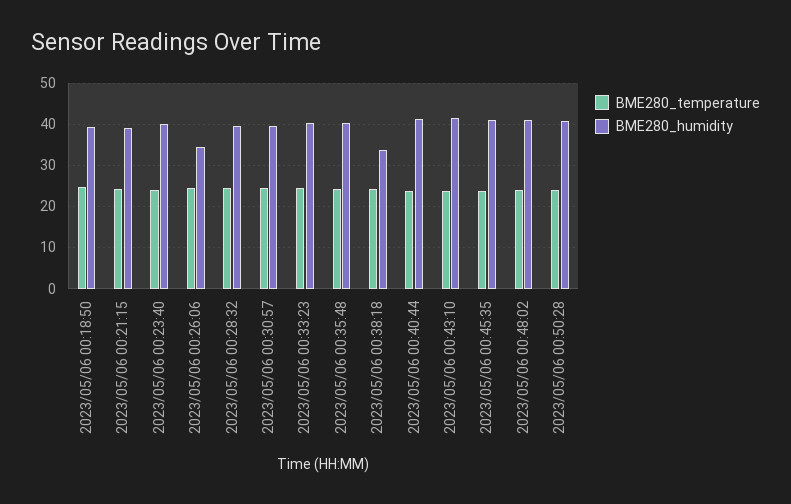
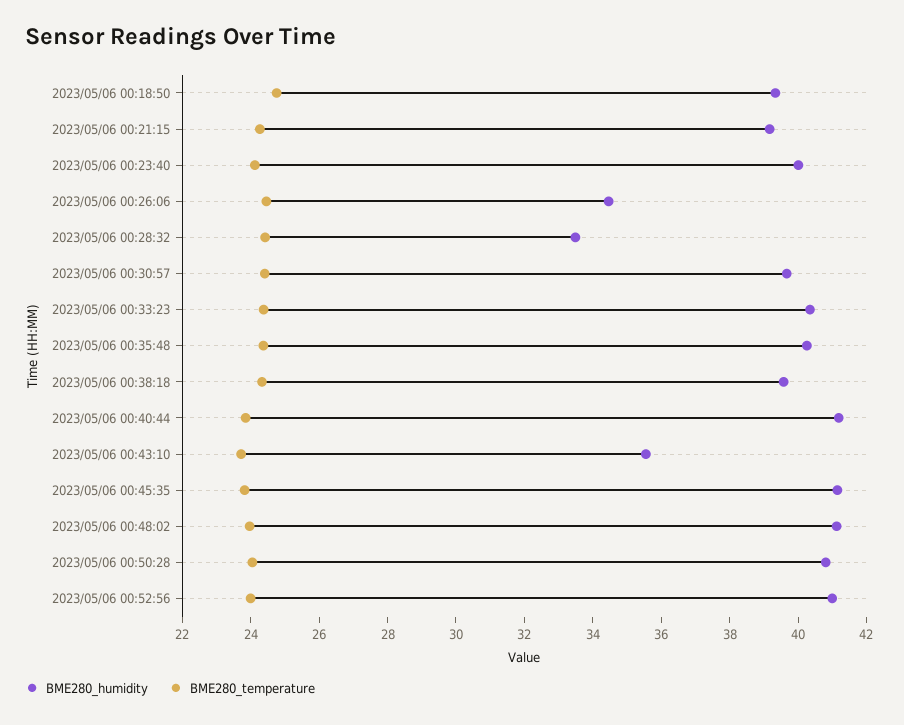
BME280_humidity, 2023/05/06 00:28:32: 40 -> 33.5
BME280_humidity, 2023/05/06 00:38:18: 34 -> 39.5
BME280_humidity, 2023/05/06 00:43:10: 42 -> 35.5
BME280_humidity, 2023/05/06 00:52:56: none -> 41
BME280_temperature, 2023/05/06 00:52:56: none -> 24

